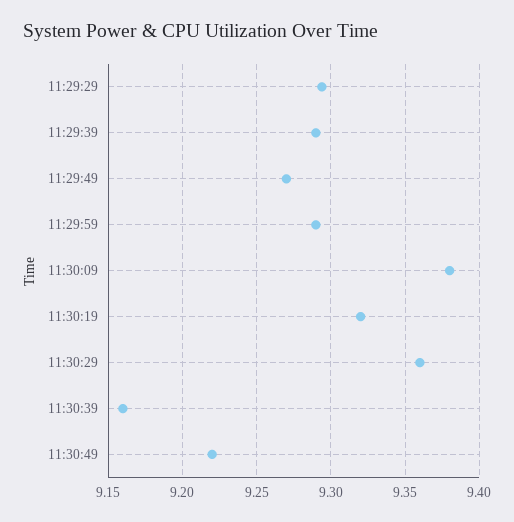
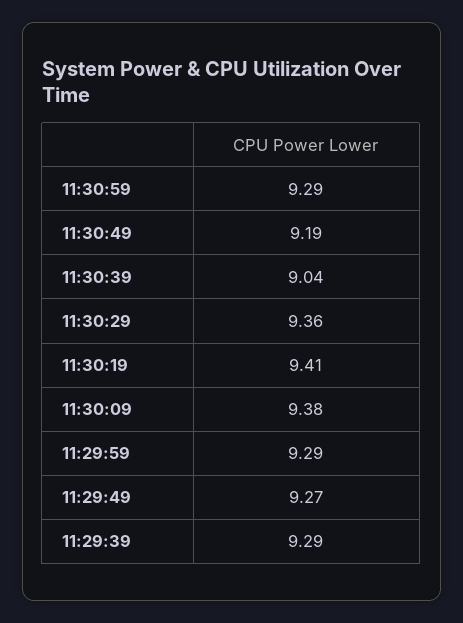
11:29:29: 9.295 -> none
11:30:19: 9.32 -> 9.41
11:30:39: 9.16 -> 9.04
11:30:49: 9.22 -> 9.19
11:30:59: none -> 9.29

